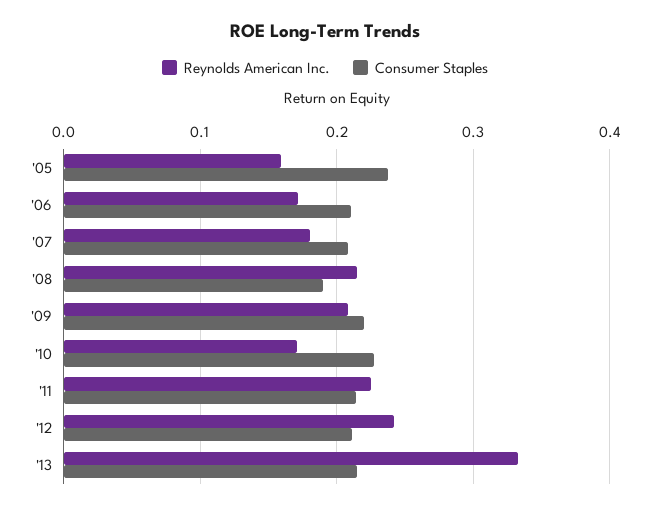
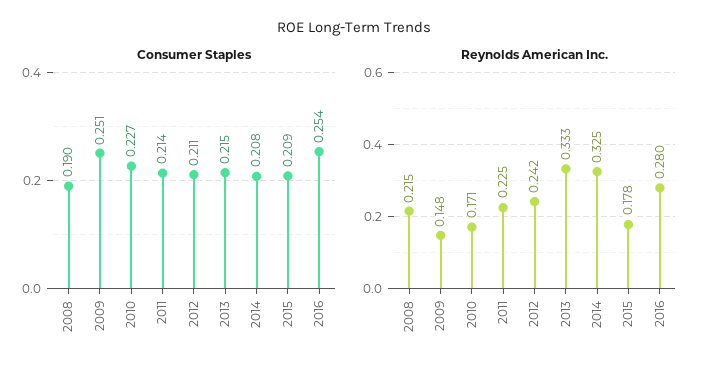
Reynolds American Inc., '05: 0.16 -> none
Consumer Staples, '05: 0.24 -> none
Reynolds American Inc., '06: 0.17 -> none
Consumer Staples, '06: 0.21 -> none
Reynolds American Inc., '07: 0.18 -> none
Consumer Staples, '07: 0.21 -> none
Reynolds American Inc., '09: 0.21 -> 0.148
Consumer Staples, '09: 0.22 -> 0.251
Consumer Staples, 2014: none -> 0.208
Consumer Staples, 2015: none -> 0.209
Consumer Staples, 2016: none -> 0.254
Reynolds American Inc., 2014: none -> 0.325
Reynolds American Inc., 2015: none -> 0.178
Reynolds American Inc., 2016: none -> 0.28

